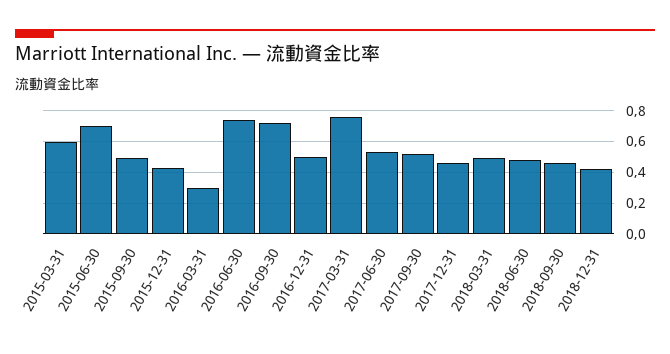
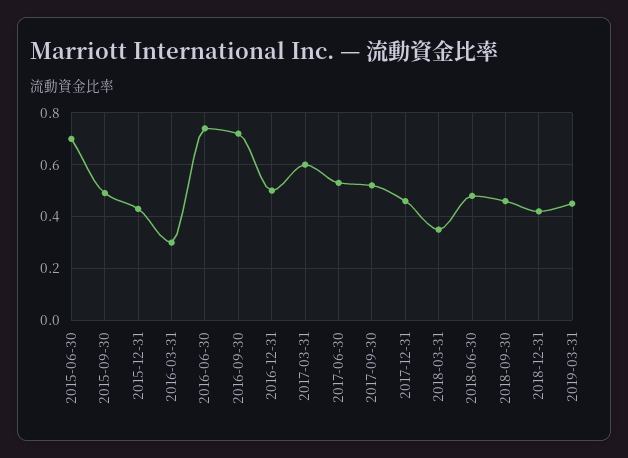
2015-03-31: 0.6 -> none
2017-03-31: 0.75 -> 0.6
2018-03-31: 0.5 -> 0.35
2019-03-31: none -> 0.45

